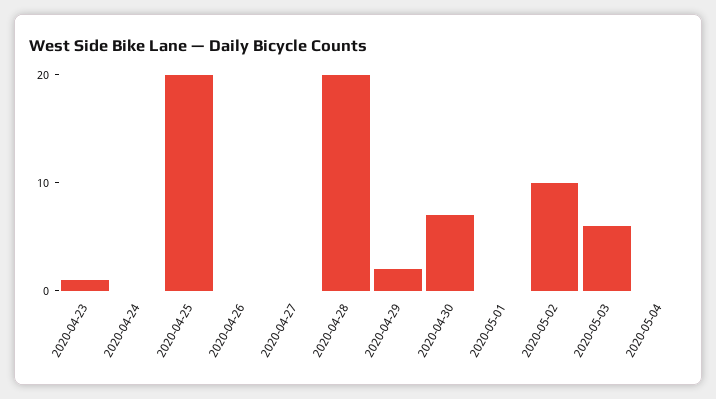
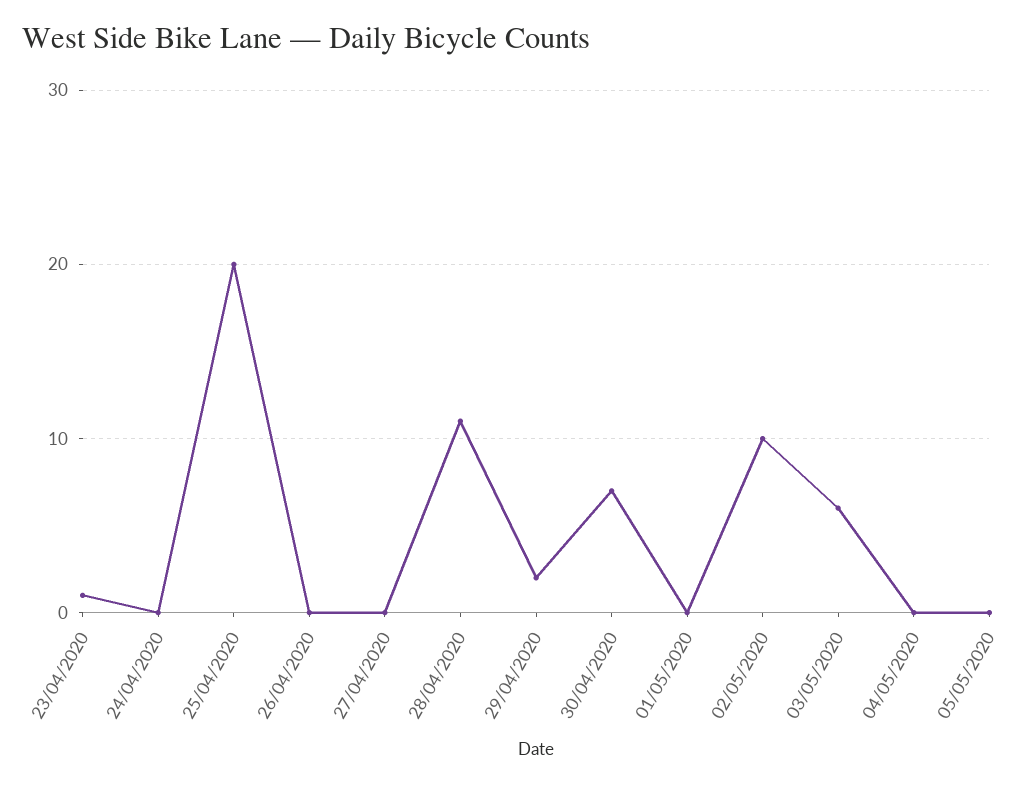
2020-04-28: 20 -> 11
05/05/2020: none -> 0

